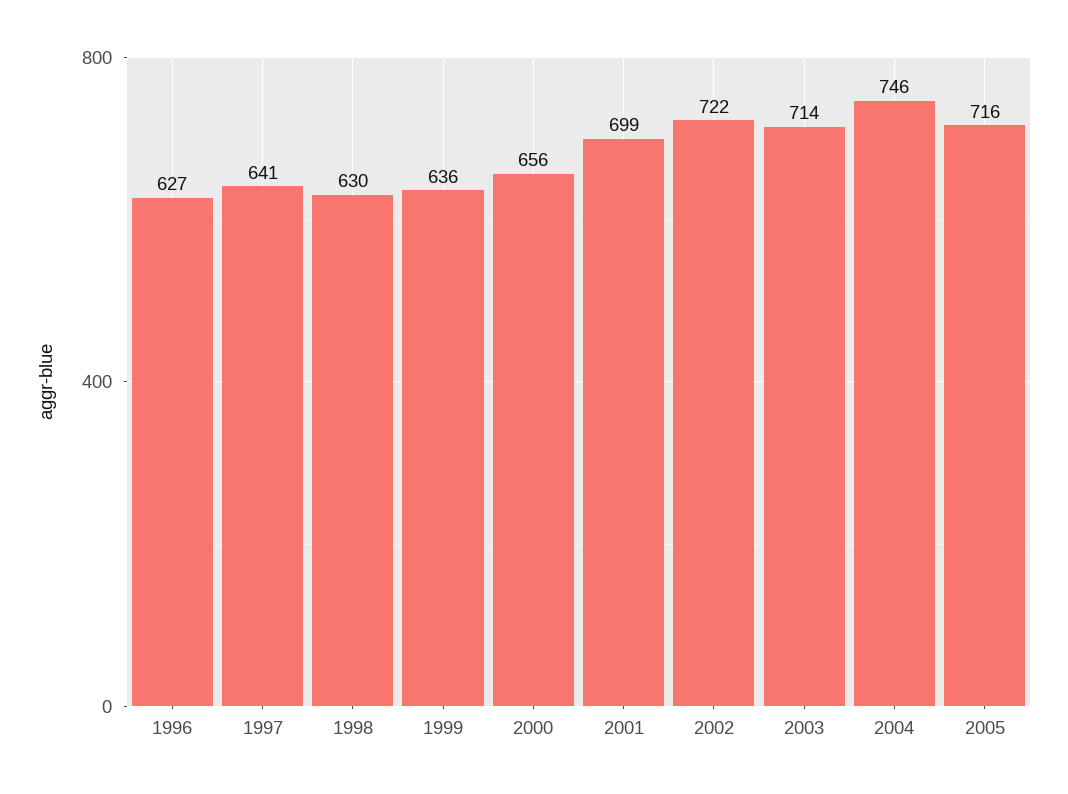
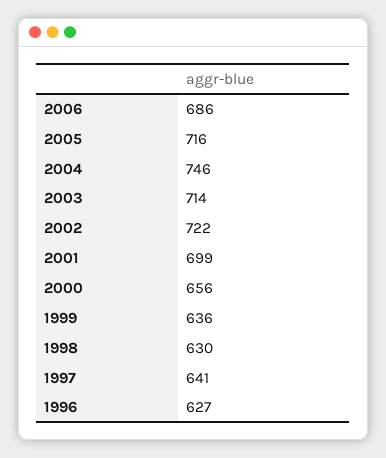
2006: none -> 686

